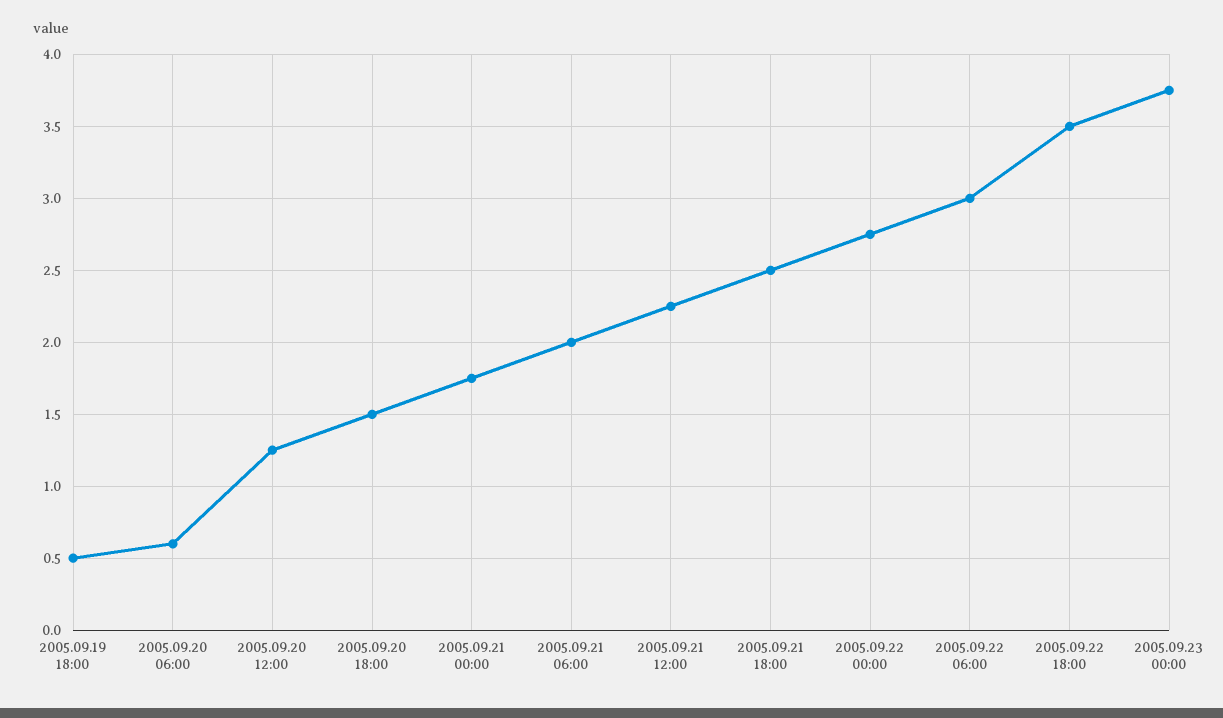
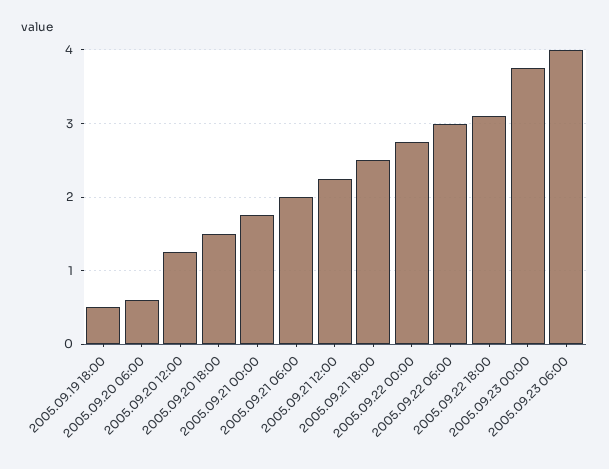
2005.09.22 18:00: 3.5 -> 3.1
2005.09.23 06:00: none -> 4

